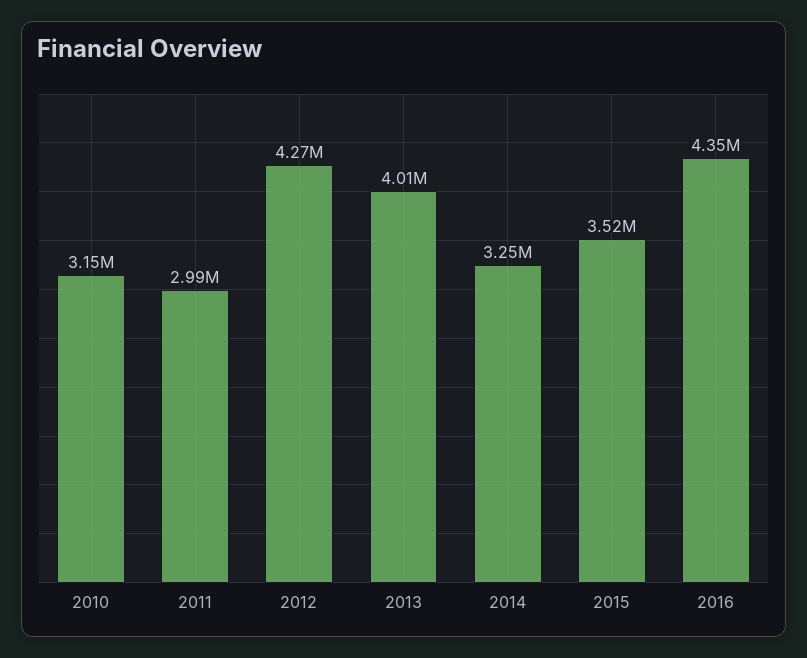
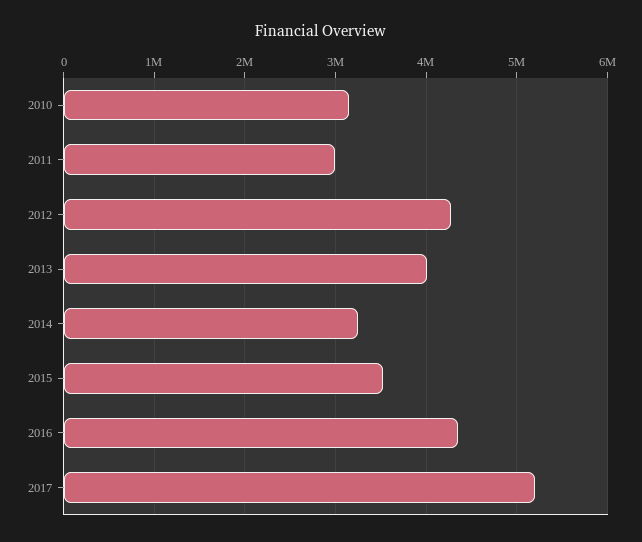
2017: none -> 5200000

